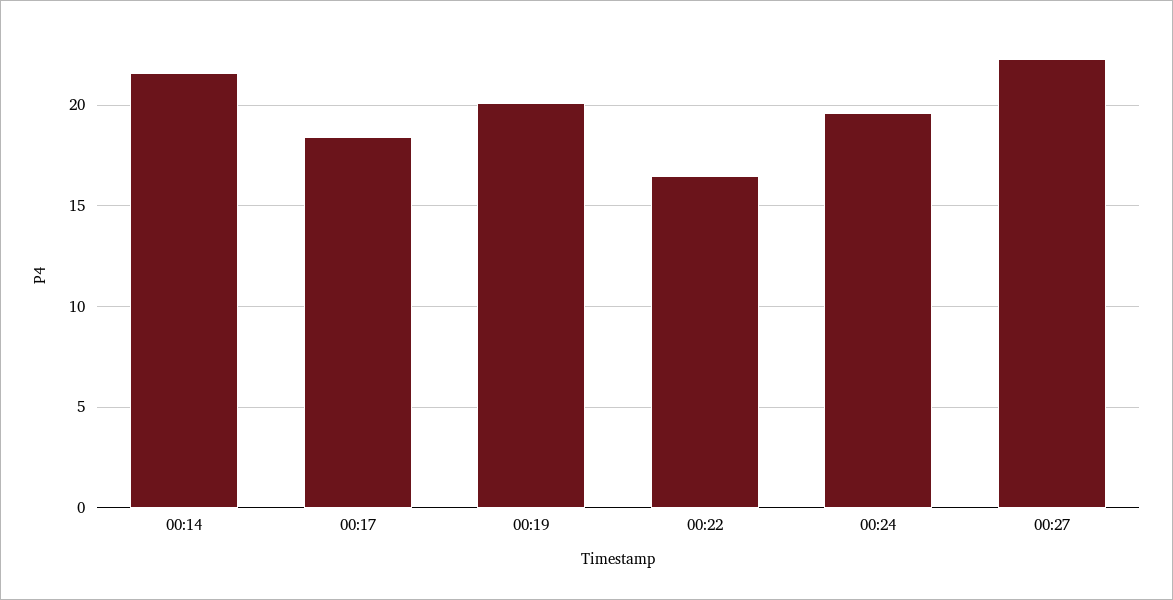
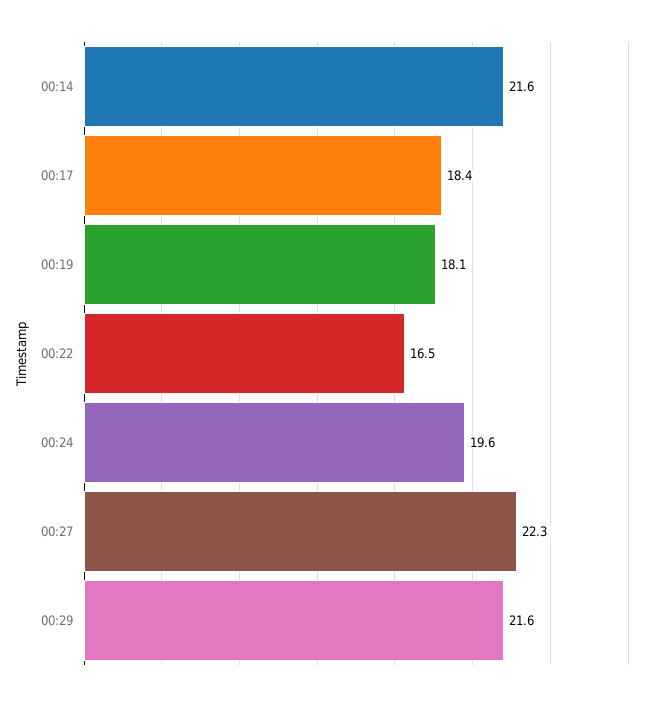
00:19: 20 -> 18.1
00:29: none -> 21.6

